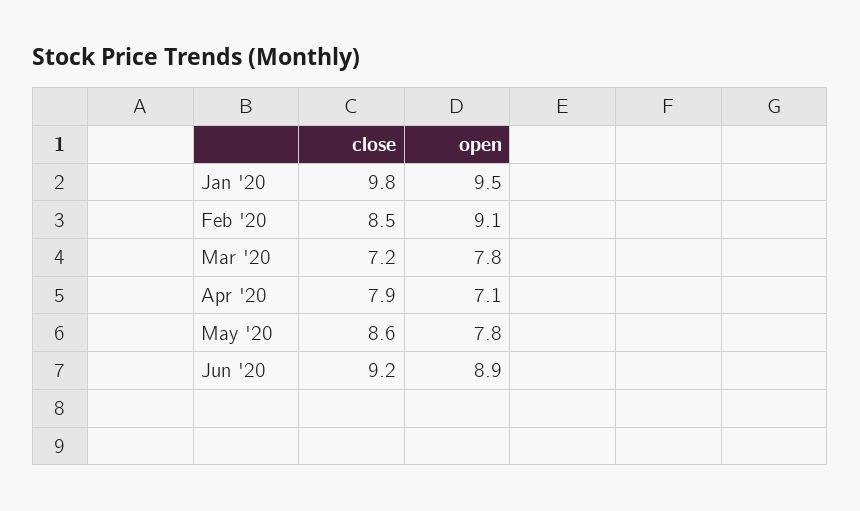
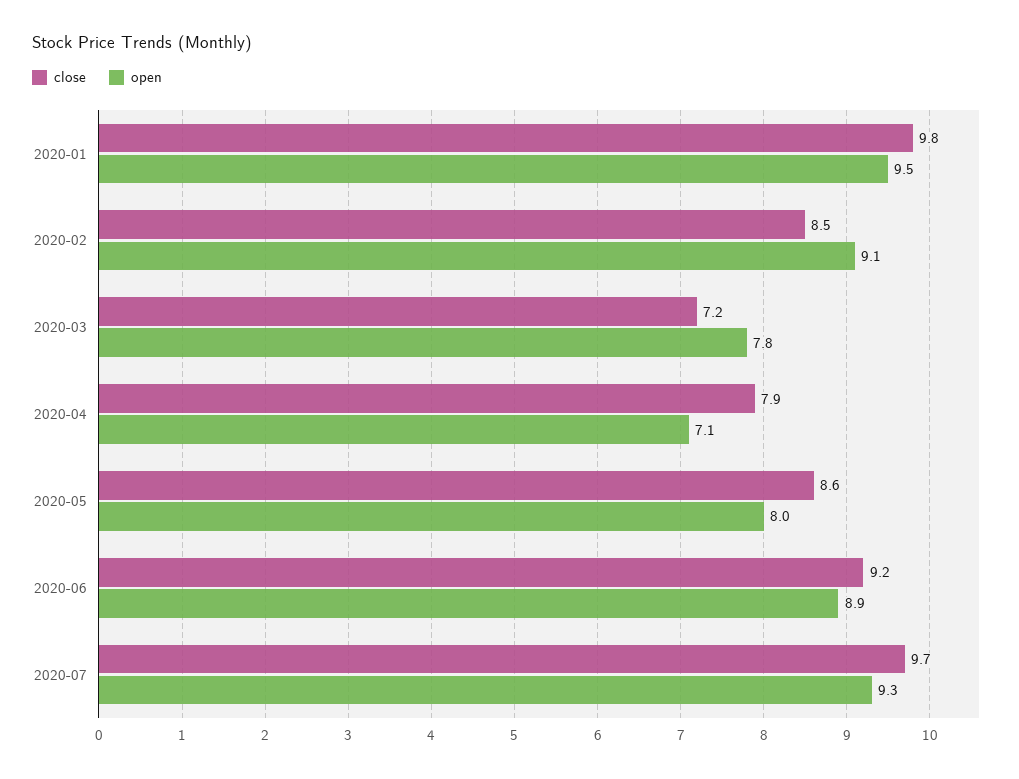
open, May '20: 7.8 -> 8
close, 2020-07: none -> 9.7
open, 2020-07: none -> 9.3

